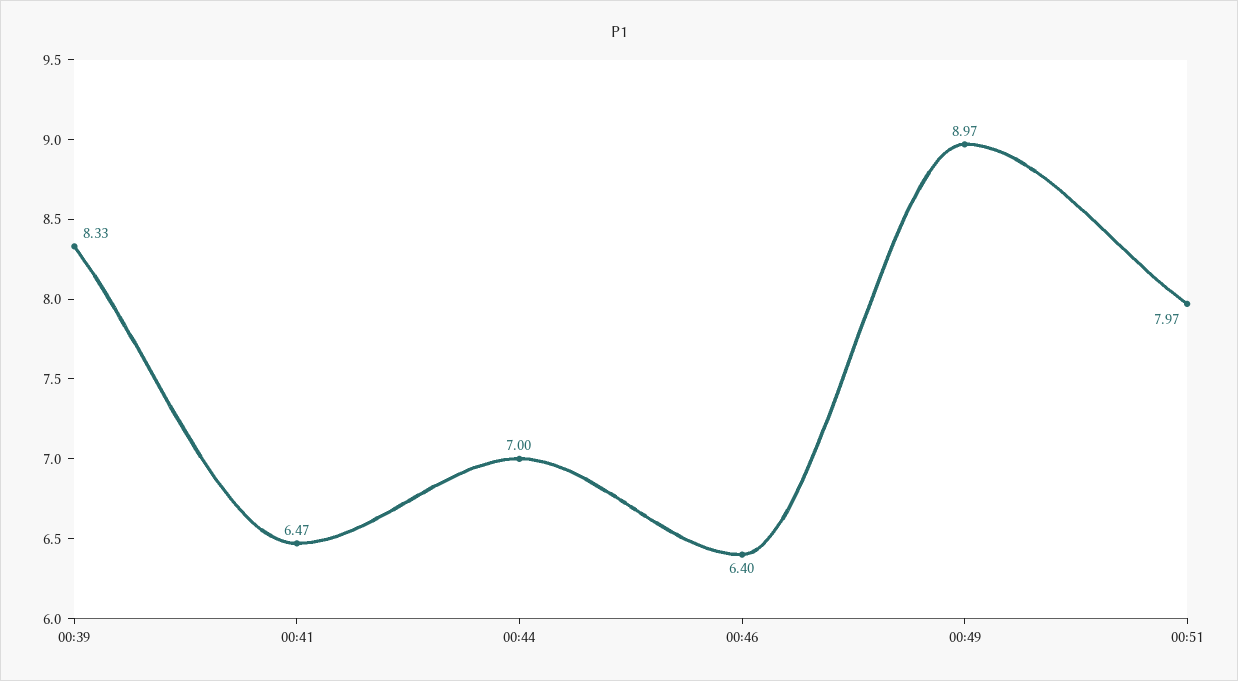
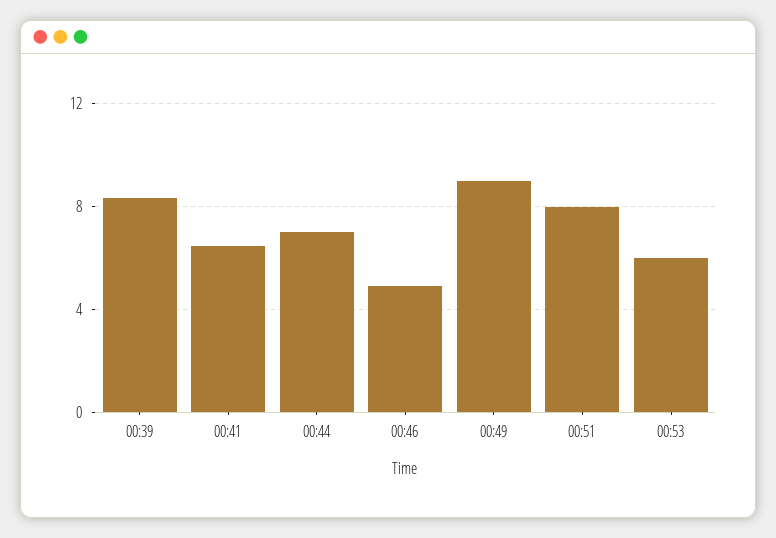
00:46: 6.4 -> 5
00:53: none -> 6

